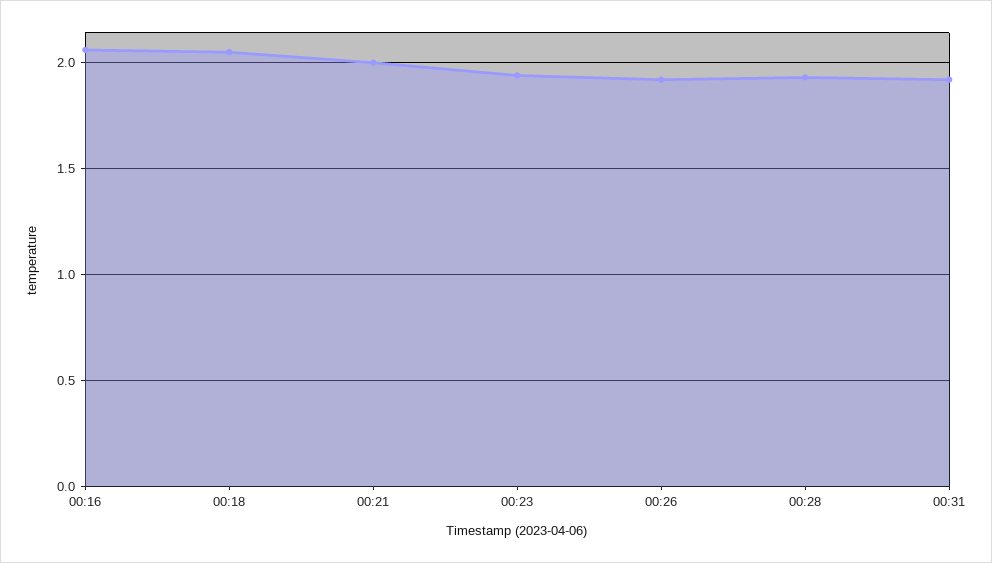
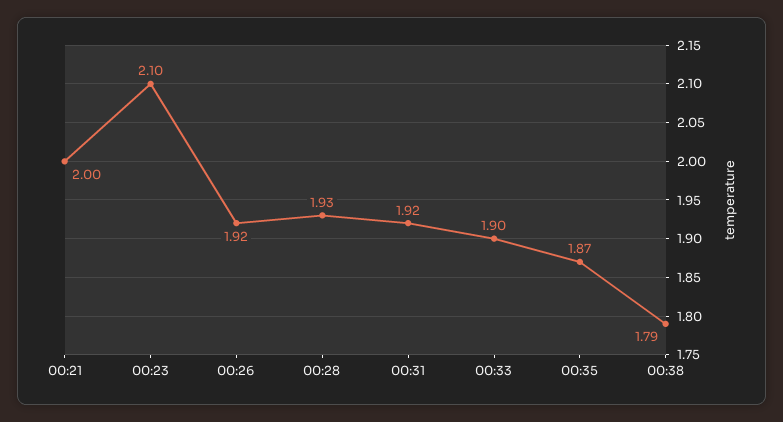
00:16: 2.05 -> none
00:18: 2.05 -> none
00:23: 1.95 -> 2.1
00:33: none -> 1.9
00:35: none -> 1.87
00:38: none -> 1.79

